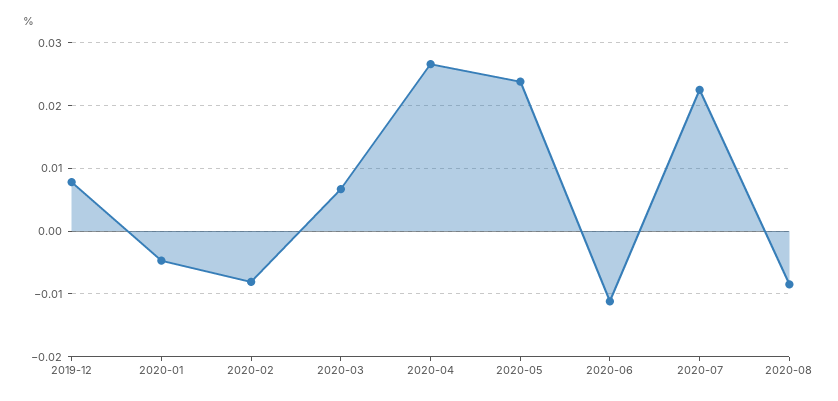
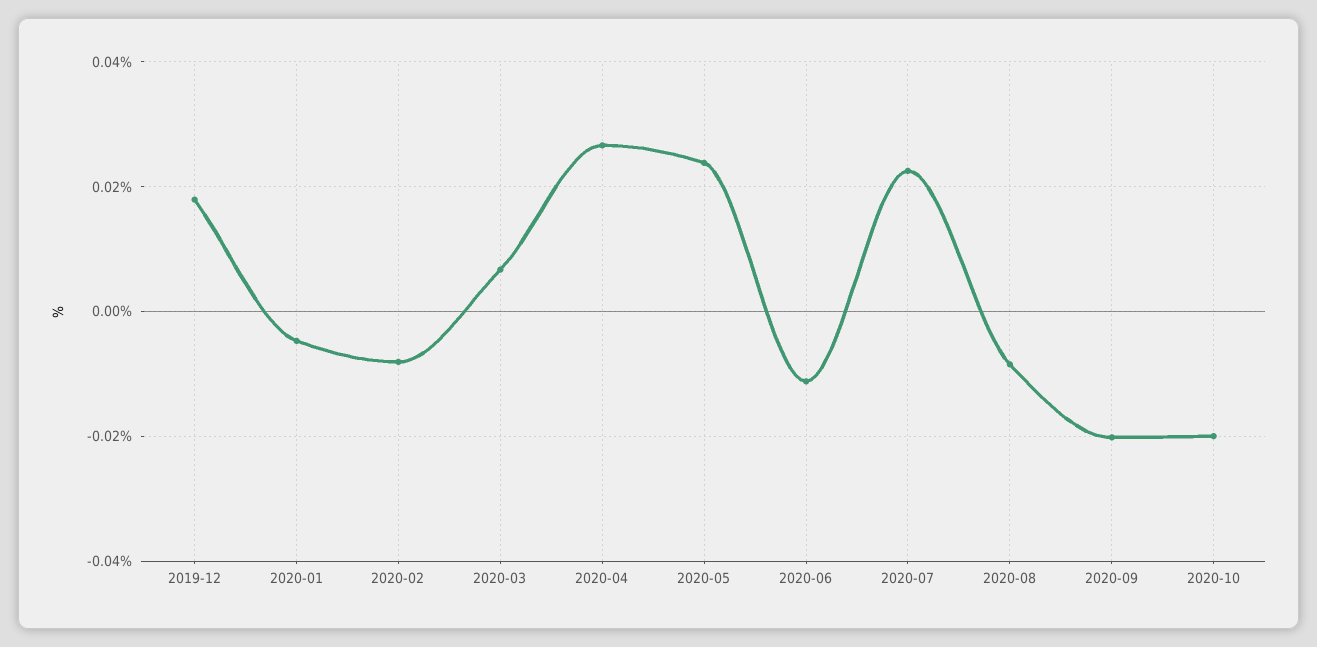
2019-12: 0.008 -> 0.018
2020-09: none -> -0.02
2020-10: none -> -0.02

